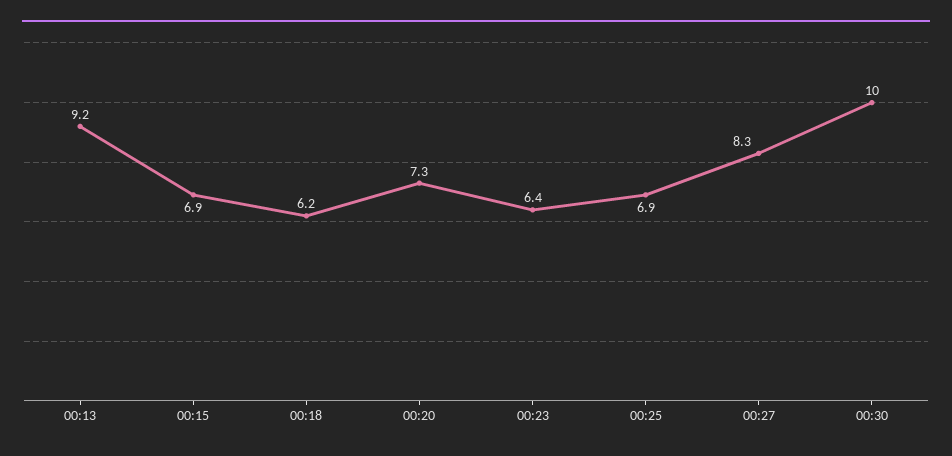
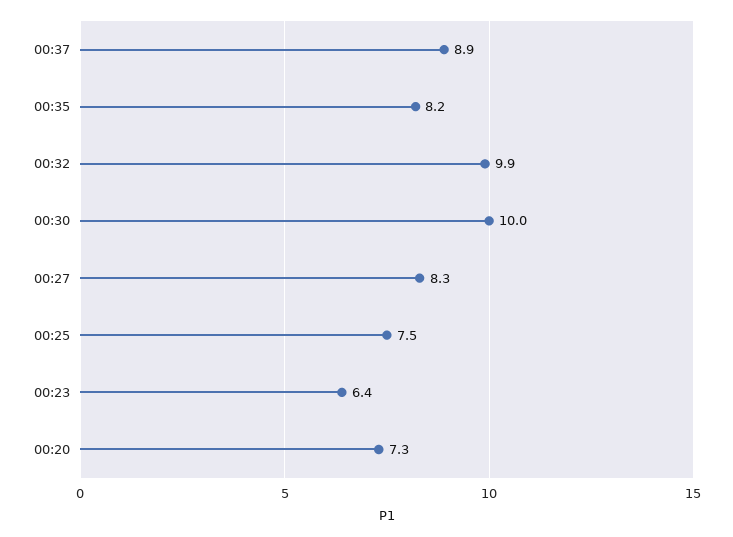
00:13: 9.2 -> none
00:15: 6.9 -> none
00:18: 6.2 -> none
00:25: 6.9 -> 7.5
00:37: none -> 8.9
00:35: none -> 8.2
00:32: none -> 9.9

